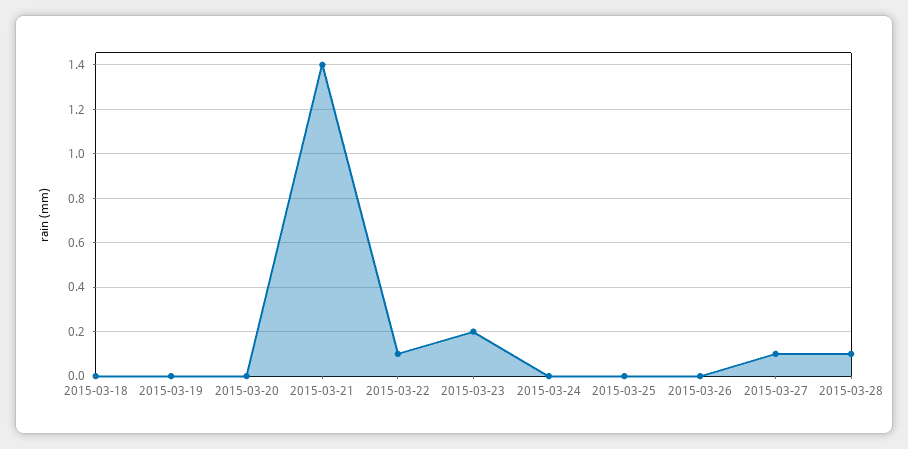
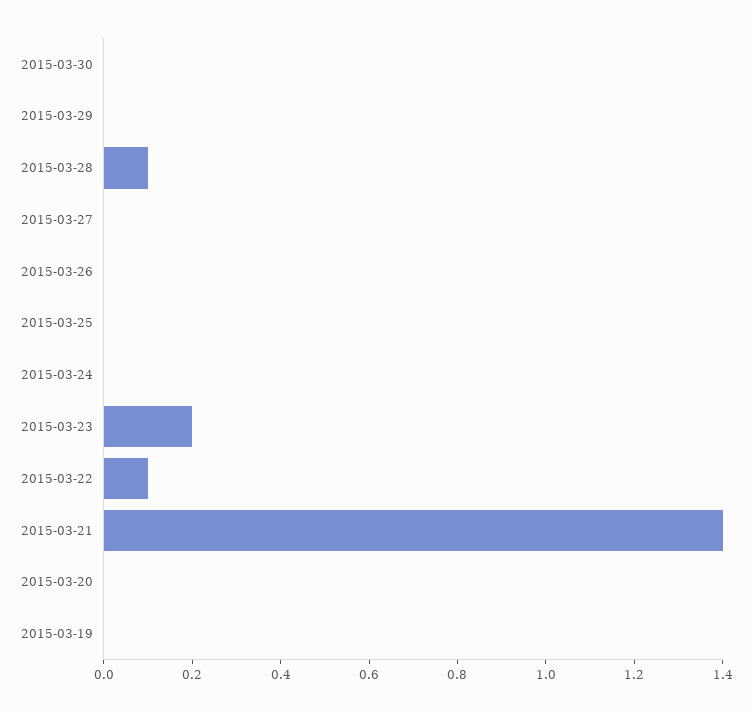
2015-03-18: 0 -> none
2015-03-27: 0.1 -> 0
2015-03-30: none -> 0
2015-03-29: none -> 0

